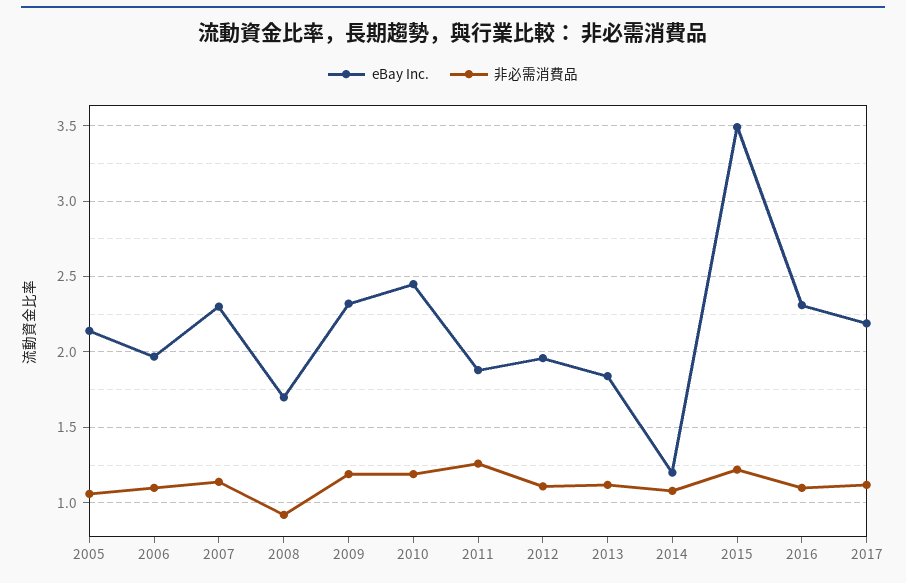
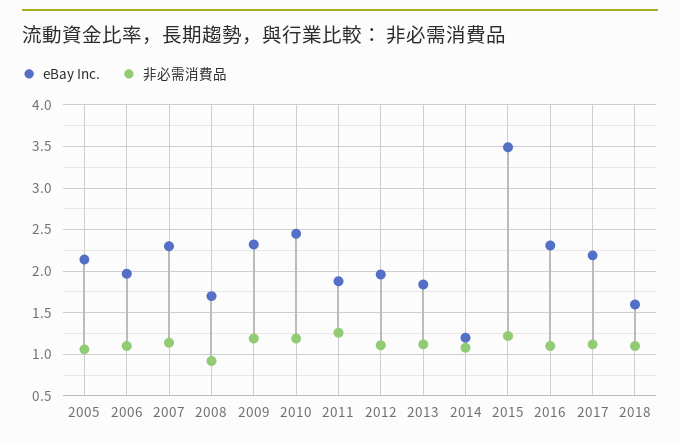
eBay Inc., 2018: none -> 1.6
非必需消費品, 2018: none -> 1.1

